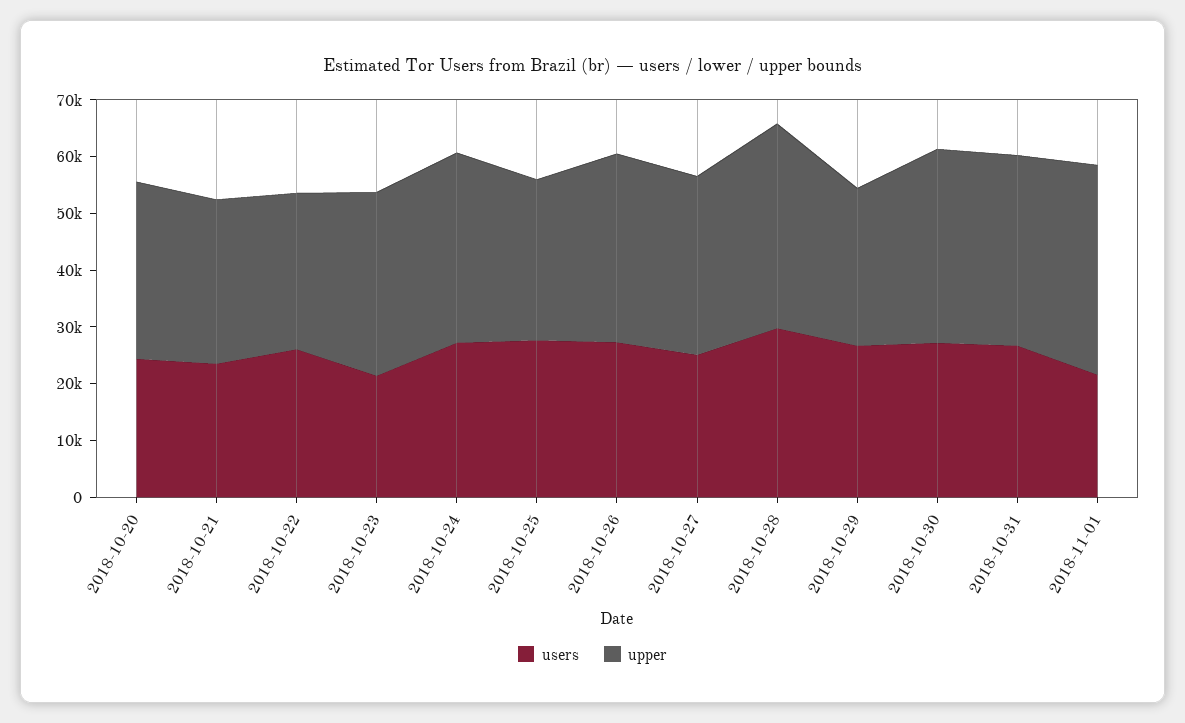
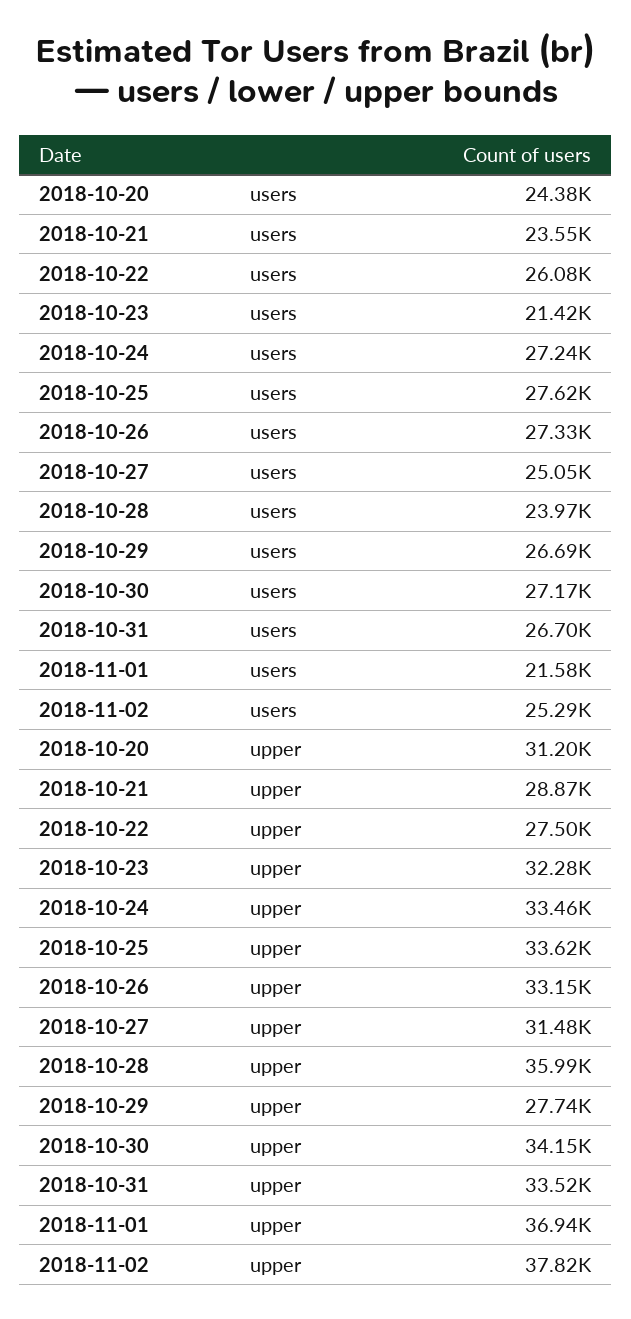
upper, 2018-10-25: 28000 -> 33620
users, 2018-10-28: 30000 -> 23970
users, 2018-11-02: none -> 25290
upper, 2018-11-02: none -> 37820

